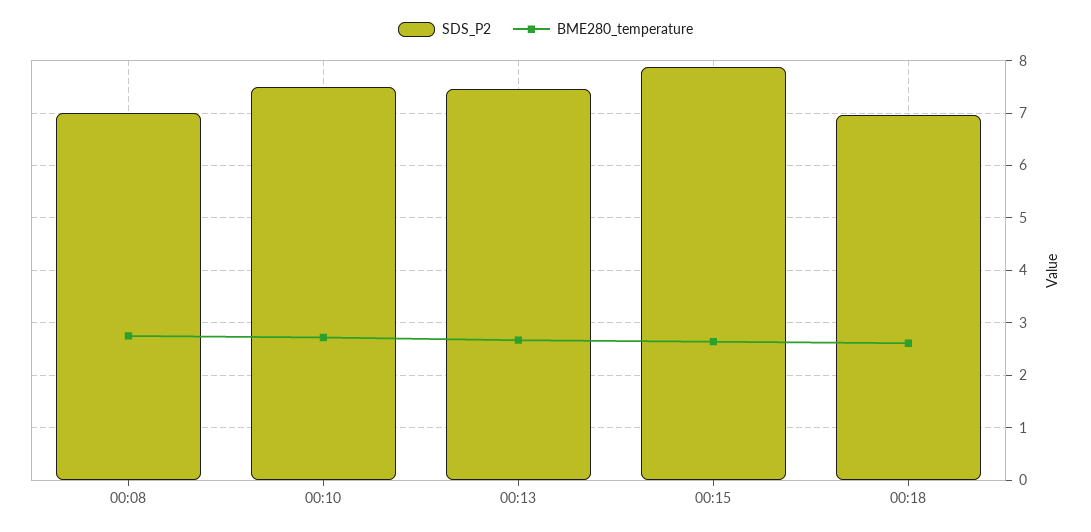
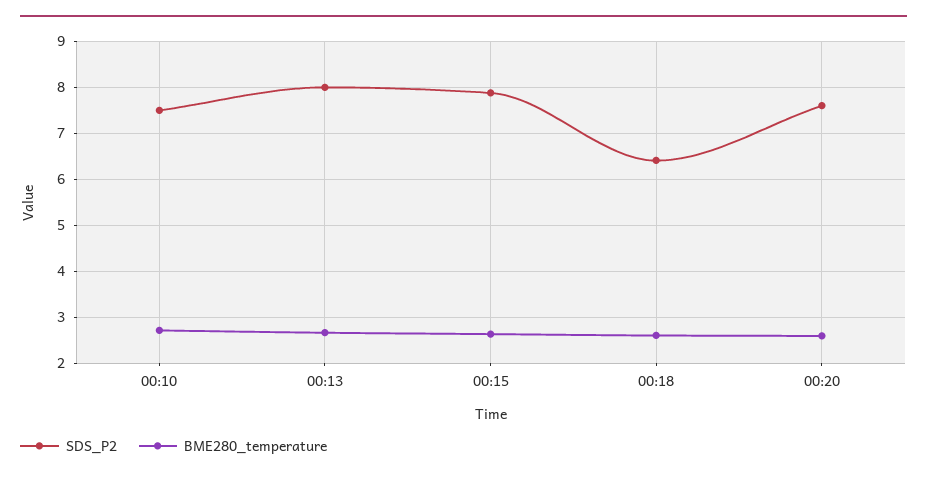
SDS_P2, 00:08: 7 -> none
BME280_temperature, 00:08: 2.8 -> none
SDS_P2, 00:13: 7.4 -> 8
SDS_P2, 00:18: 7 -> 6.4
SDS_P2, 00:20: none -> 7.6
BME280_temperature, 00:20: none -> 2.6

